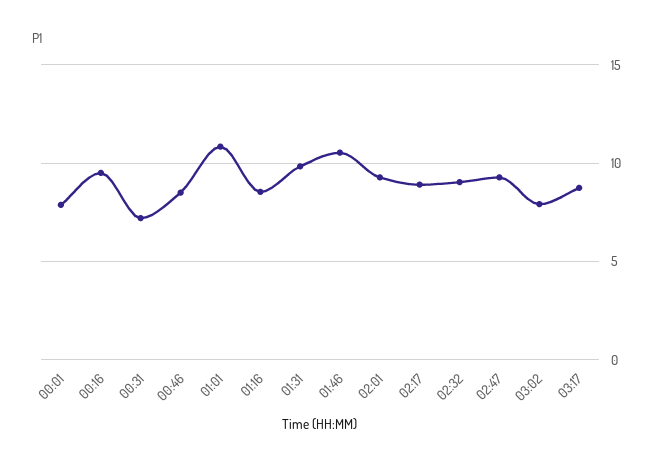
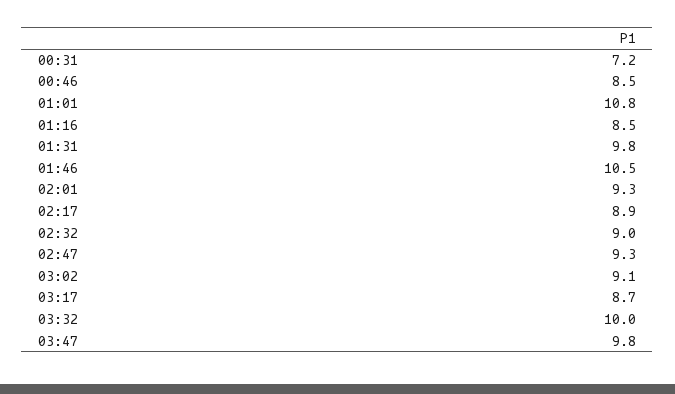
00:01: 8 -> none
00:16: 9.5 -> none
03:02: 8 -> 9.1
03:32: none -> 10
03:47: none -> 9.8

